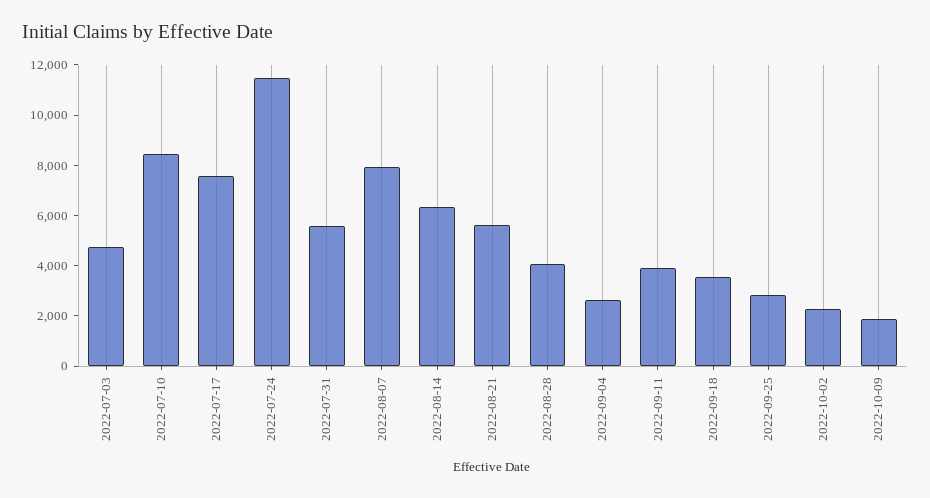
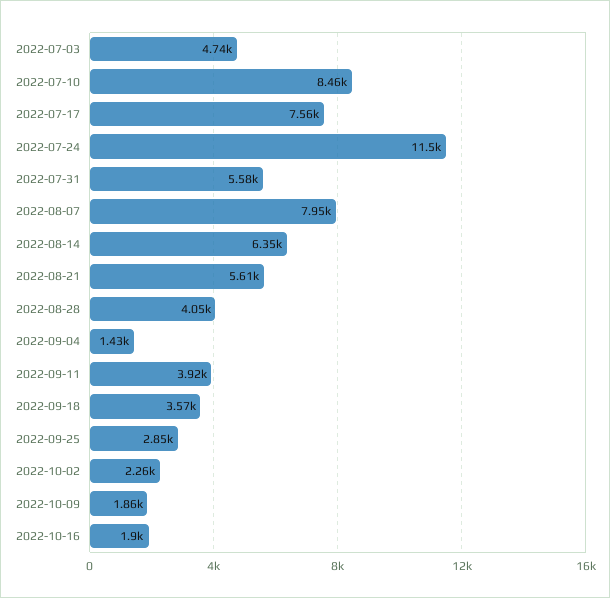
2022-09-04: 2500 -> 1430
2022-10-16: none -> 1900

